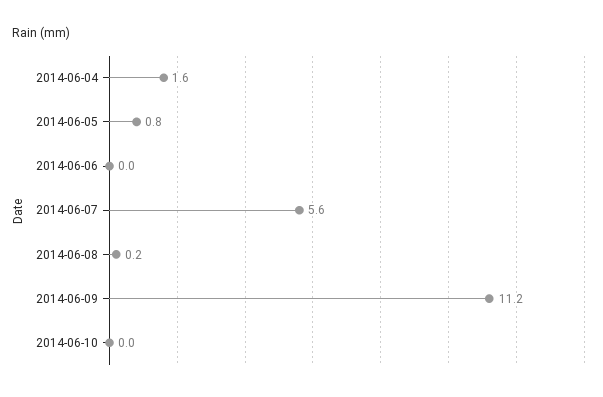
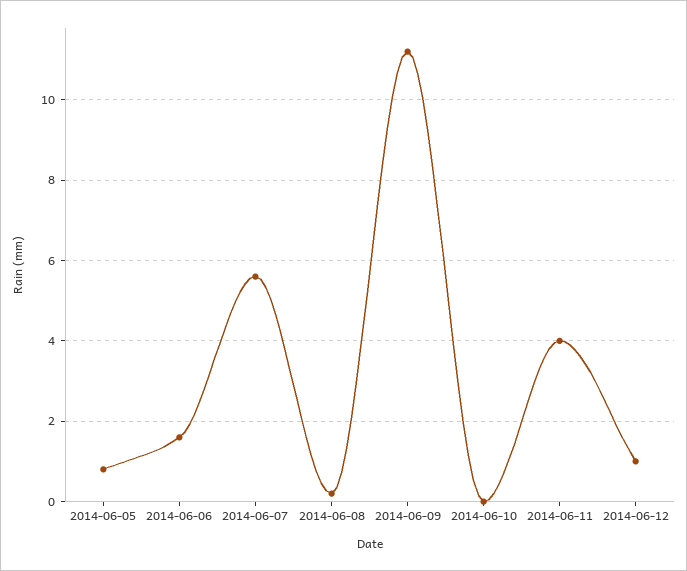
2014-06-04: 1.6 -> none
2014-06-06: 0 -> 1.5
2014-06-11: none -> 4
2014-06-12: none -> 1

